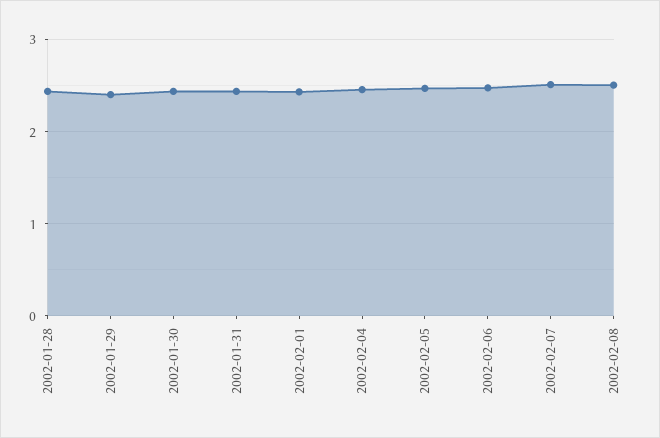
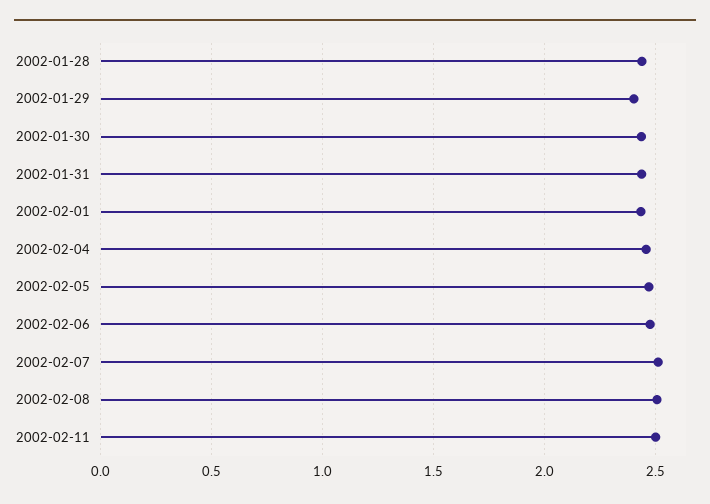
2002-02-11: none -> 2.5

